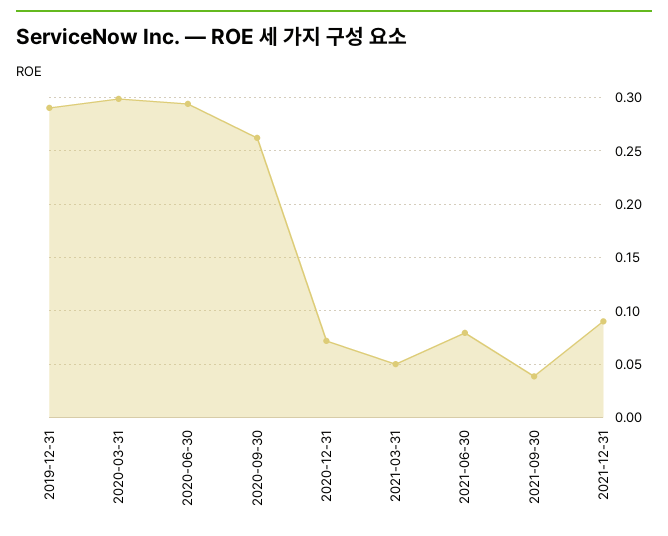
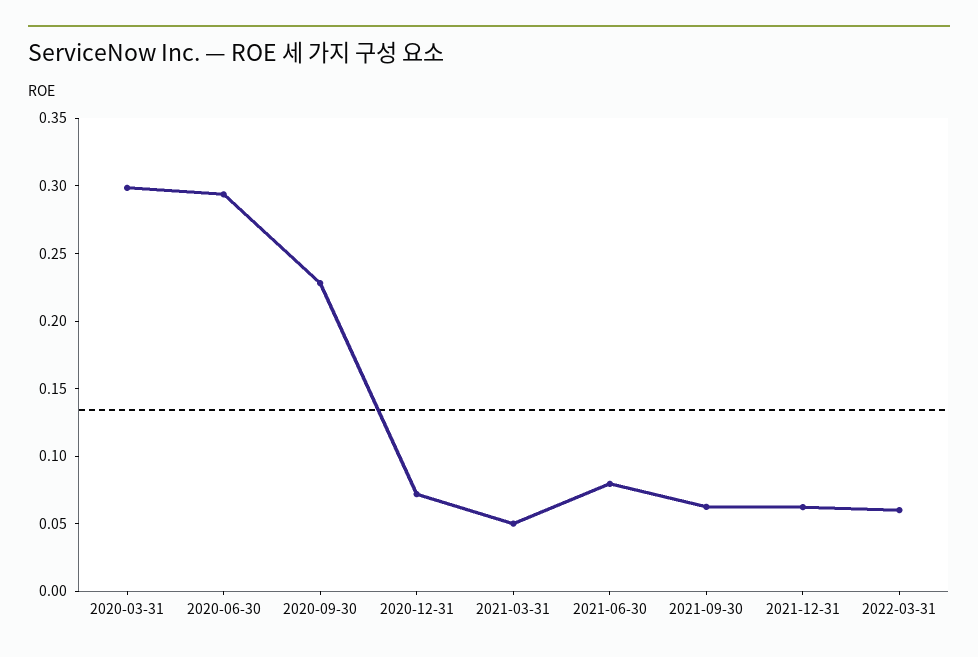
2019-12-31: 0.29 -> none
2020-09-30: 0.26 -> 0.23
2021-09-30: 0.04 -> 0.06
2021-12-31: 0.09 -> 0.06
2022-03-31: none -> 0.06

